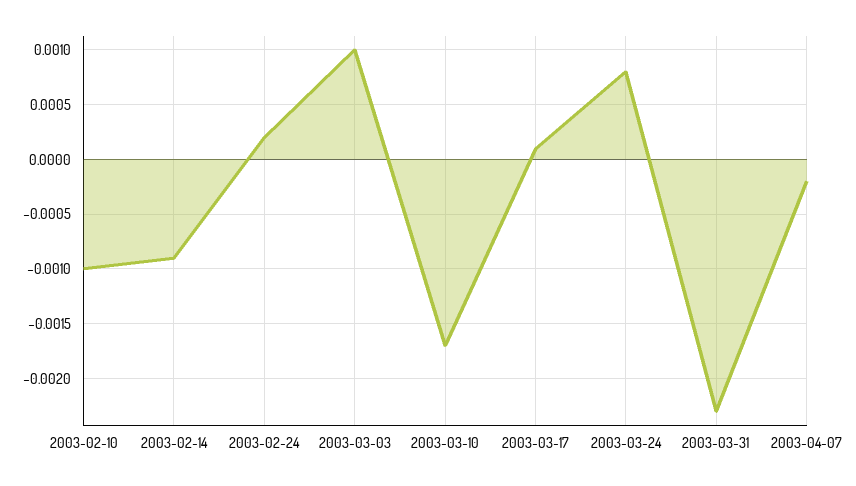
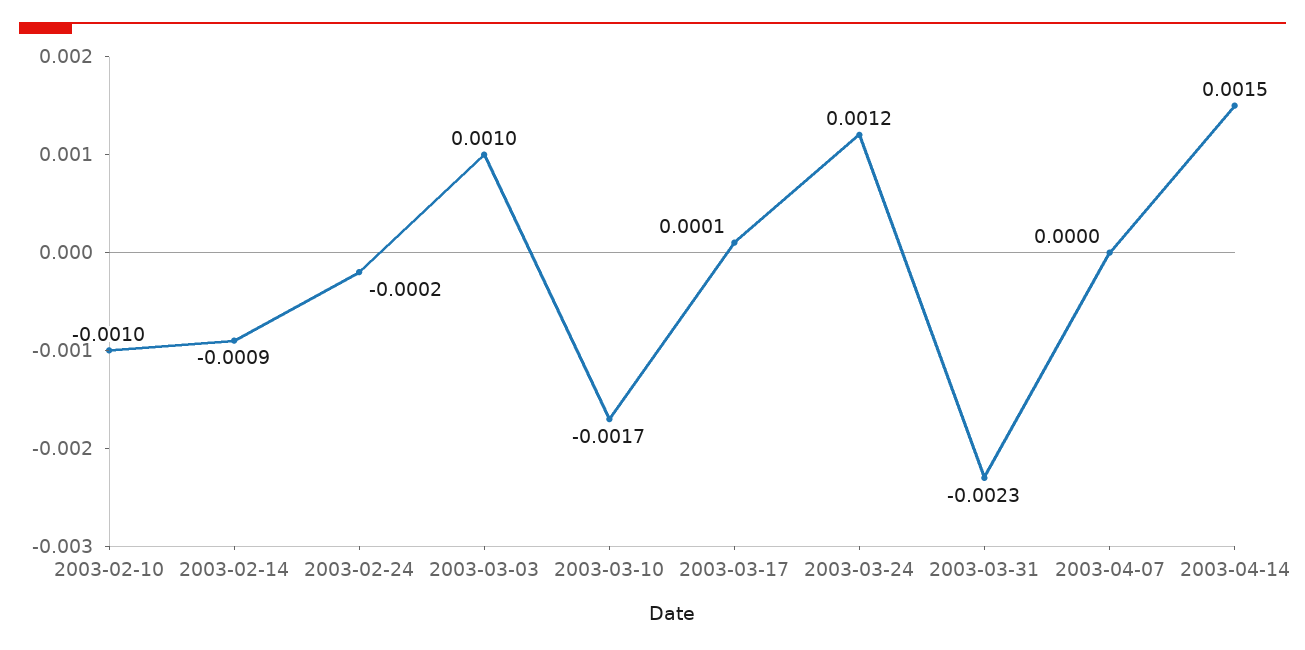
2003-02-24: 0.0002 -> -0.0002
2003-03-24: 0.0008 -> 0.0012
2003-04-07: -0.0002 -> 0
2003-04-14: none -> 0.0015

